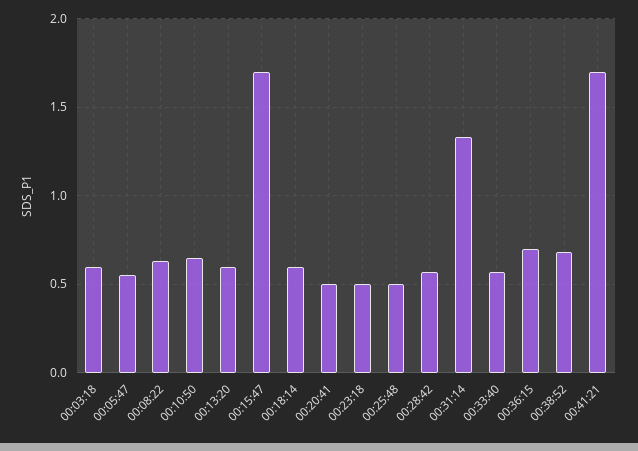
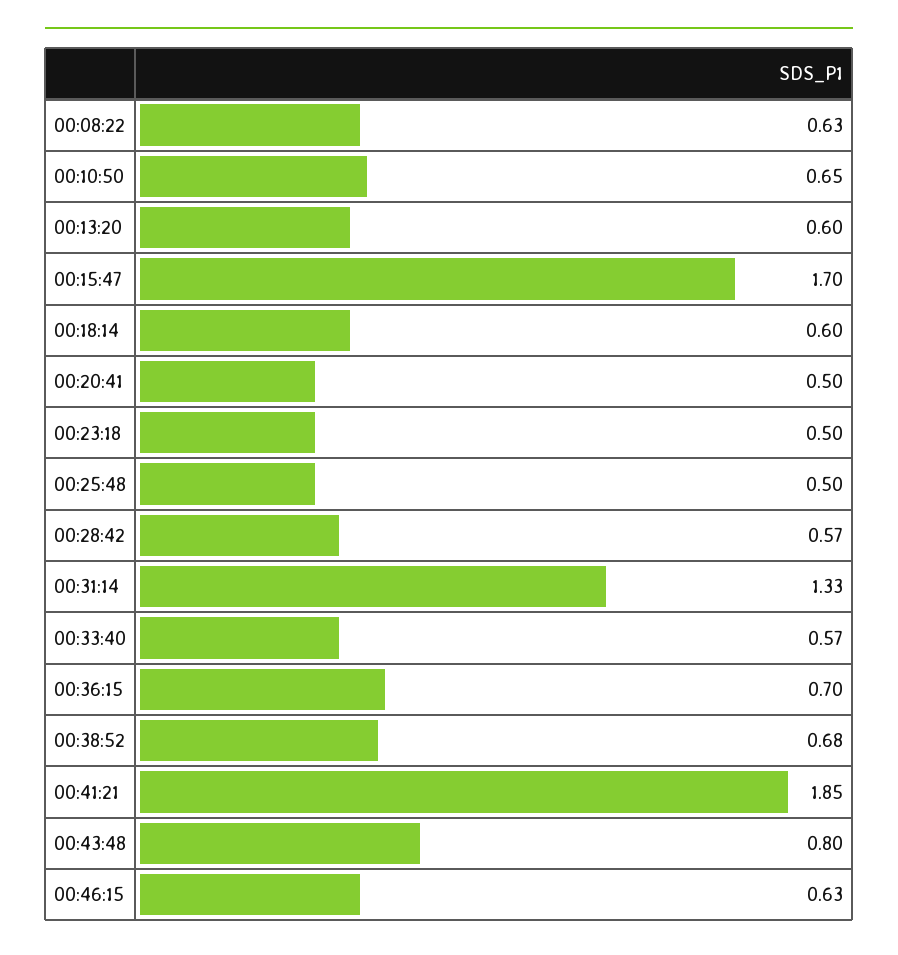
00:03:18: 0.6 -> none
00:05:47: 0.55 -> none
00:41:21: 1.7 -> 1.85
00:43:48: none -> 0.8
00:46:15: none -> 0.63

